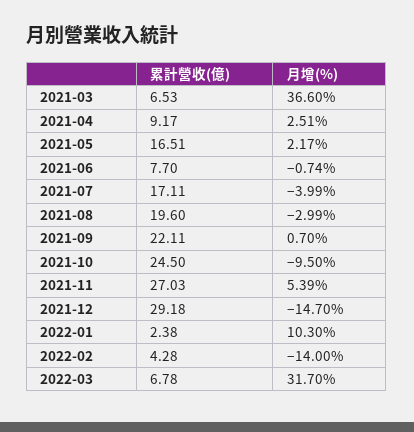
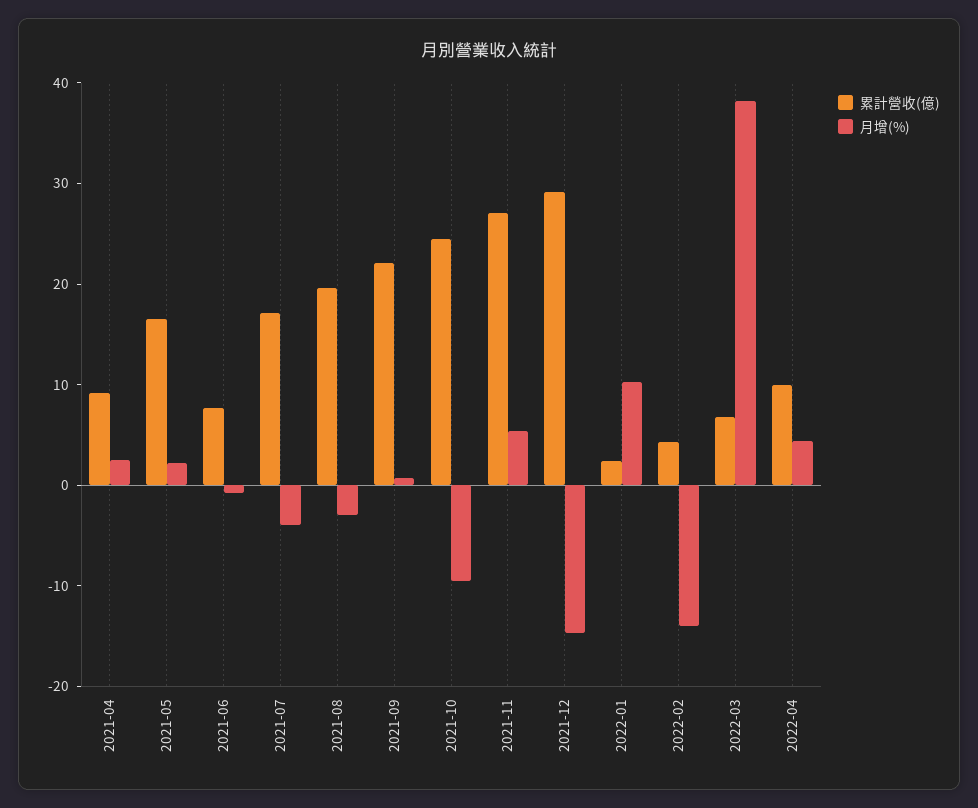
累計營收(億), 2021-03: 6.53 -> none
月增(%), 2021-03: 36.6 -> none
月增(%), 2022-03: 31.7 -> 38
累計營收(億), 2022-04: none -> 10
月增(%), 2022-04: none -> 4

